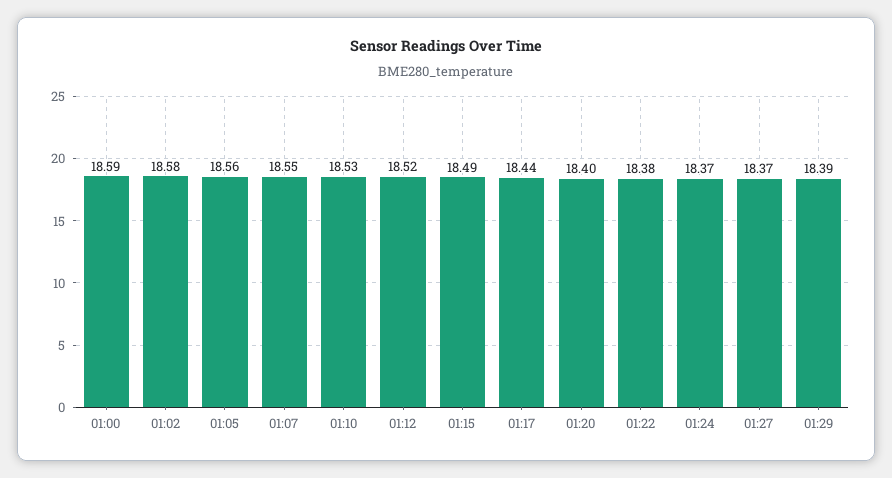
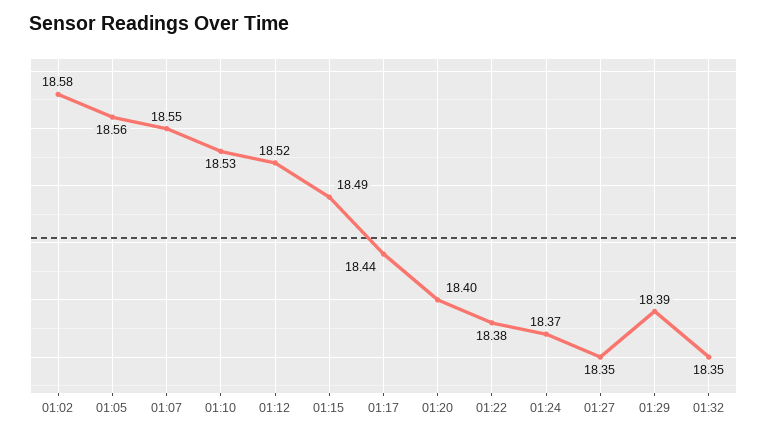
01:00: 18.59 -> none
01:27: 18.37 -> 18.35
01:32: none -> 18.35

